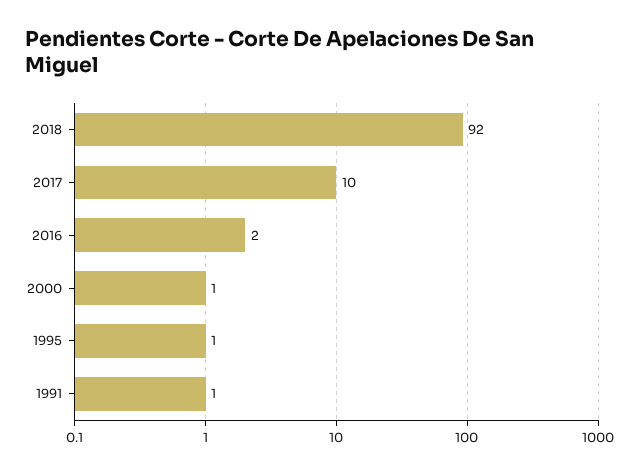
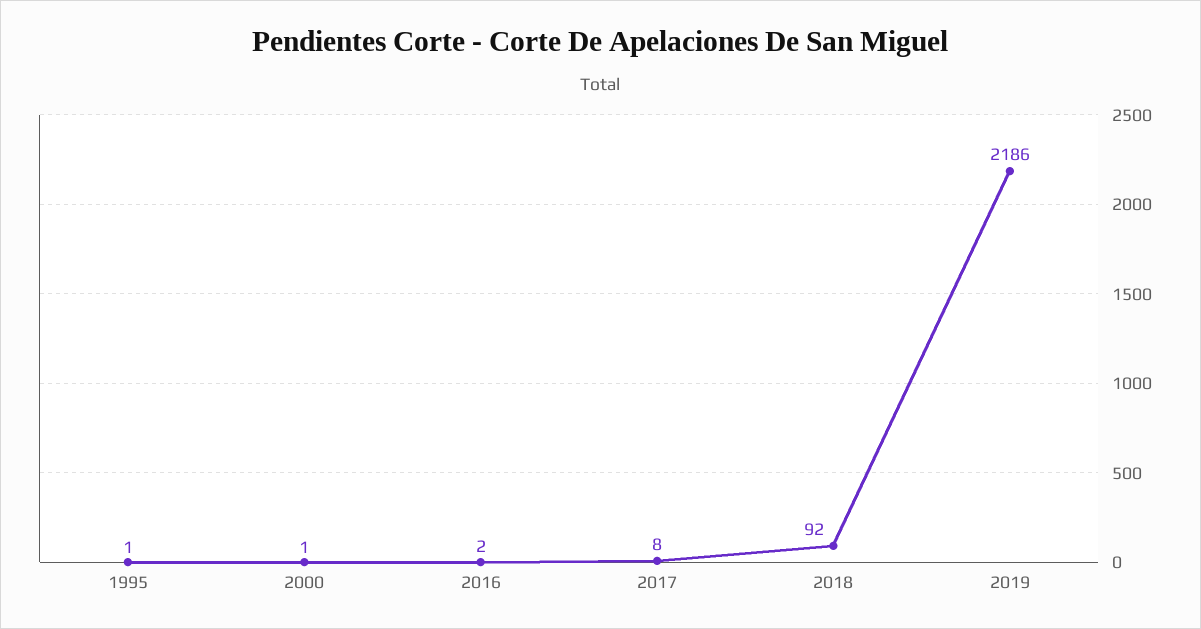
2017: 10 -> 8
1991: 1 -> none
2019: none -> 2186

